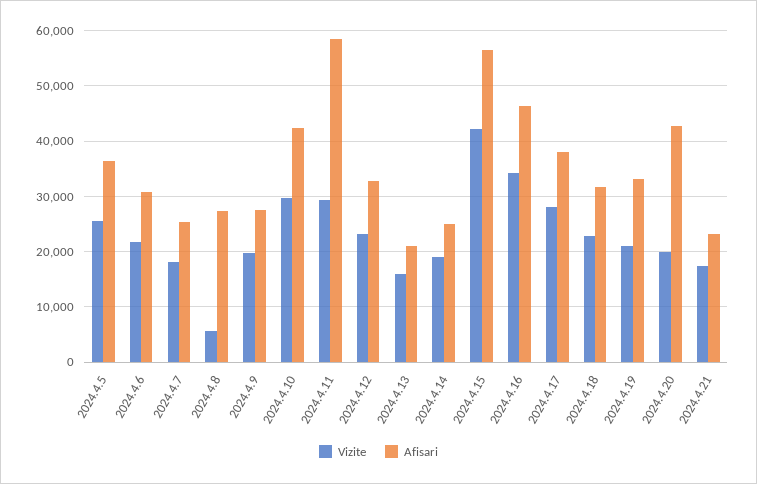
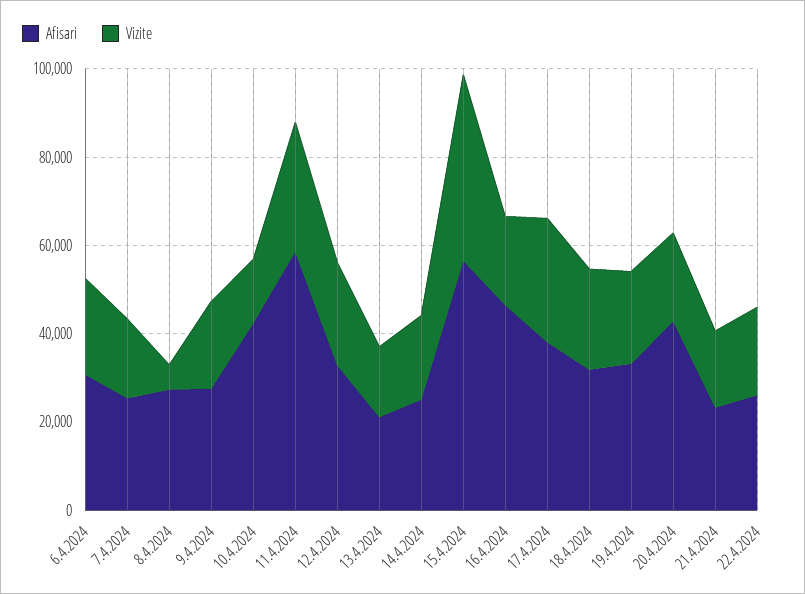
Vizite, 2024.4.5: 26000 -> none
Afisari, 2024.4.5: 36000 -> none
Vizite, 2024.4.10: 30000 -> 15000
Vizite, 2024.4.16: 34000 -> 20000
Afisari, 22.4.2024: none -> 25000
Vizite, 22.4.2024: none -> 20000

